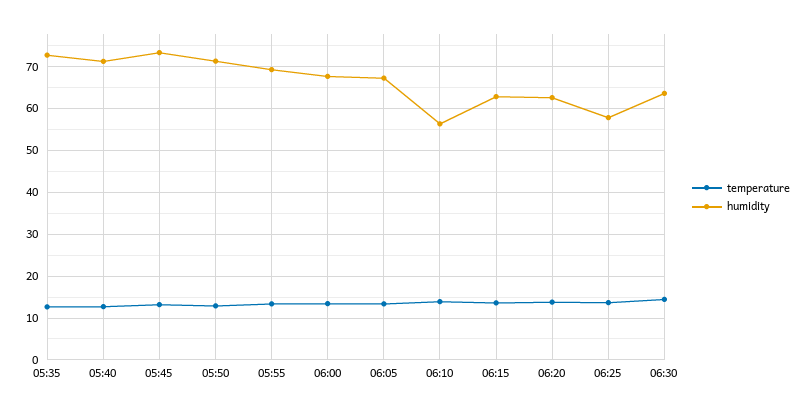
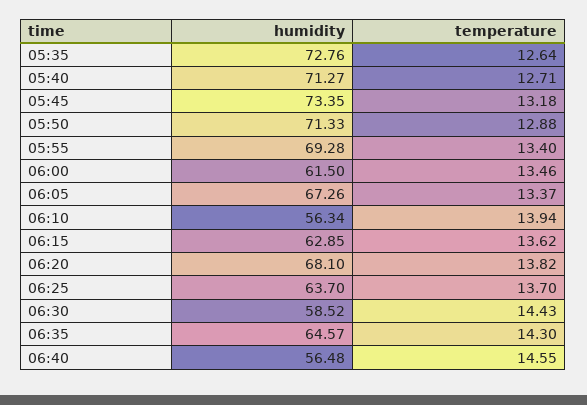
humidity, 06:00: 68 -> 61.5
humidity, 06:20: 62 -> 68.1
humidity, 06:25: 58 -> 63.7
humidity, 06:30: 64 -> 58.52
humidity, 06:35: none -> 64.57
temperature, 06:35: none -> 14.3
humidity, 06:40: none -> 56.48
temperature, 06:40: none -> 14.55

